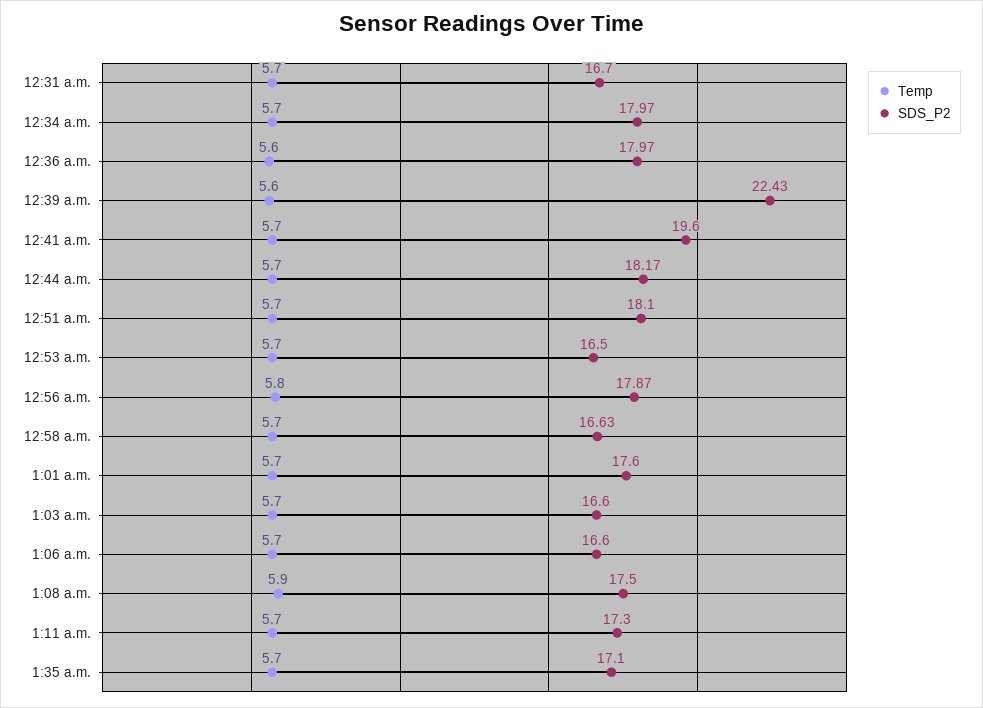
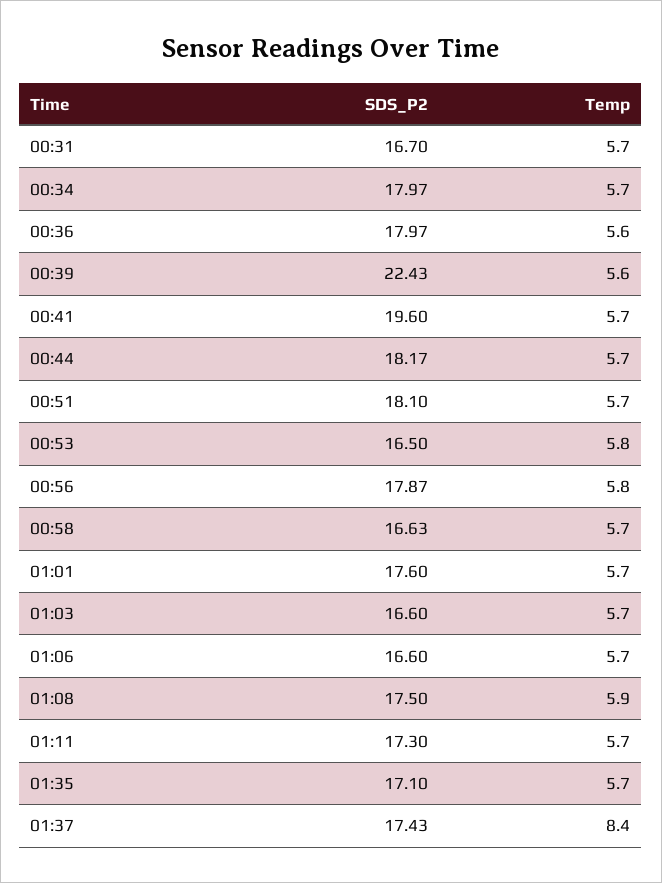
Temp, 12:53 a.m.: 5.7 -> 5.8
SDS_P2, 01:37: none -> 17.43
Temp, 01:37: none -> 8.4

